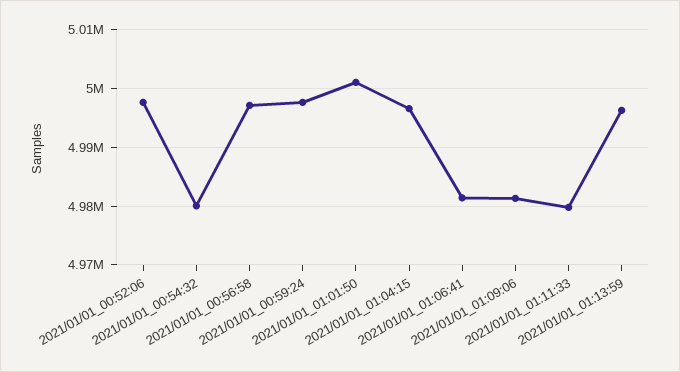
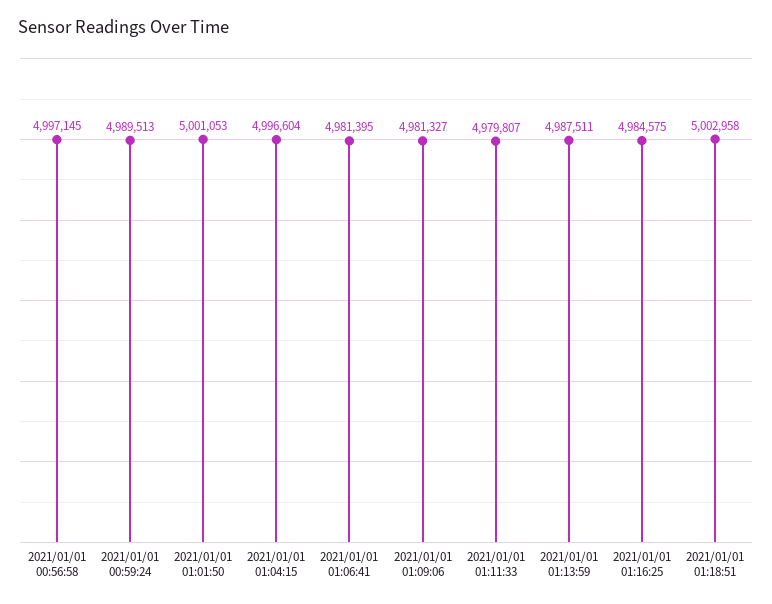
2021/01/01_00:52:06: 4998000 -> none
2021/01/01_00:54:32: 4980000 -> none
2021/01/01_00:59:24: 4998000 -> 4989513
2021/01/01_01:13:59: 4996000 -> 4987511
2021/01/01 01:16:25: none -> 4984575
2021/01/01 01:18:51: none -> 5002958

